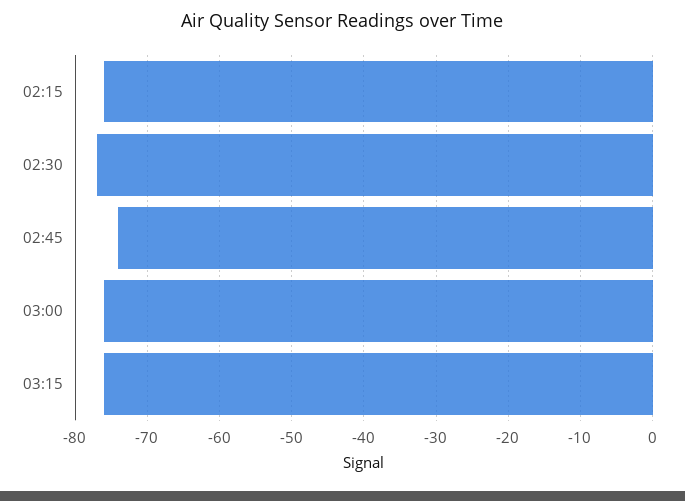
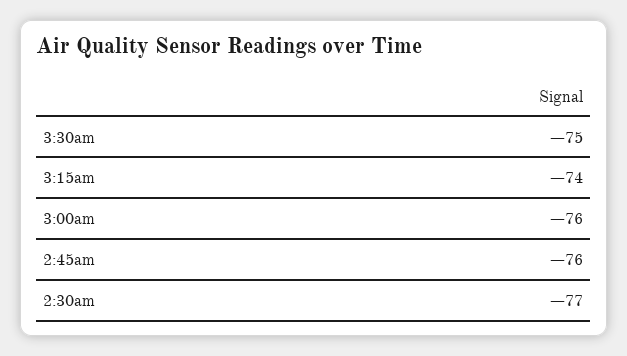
02:15: -76 -> none
02:45: -74 -> -76
03:15: -76 -> -74
3:30am: none -> -75

